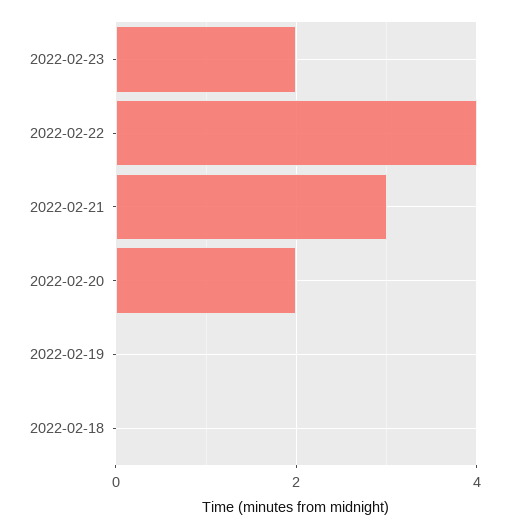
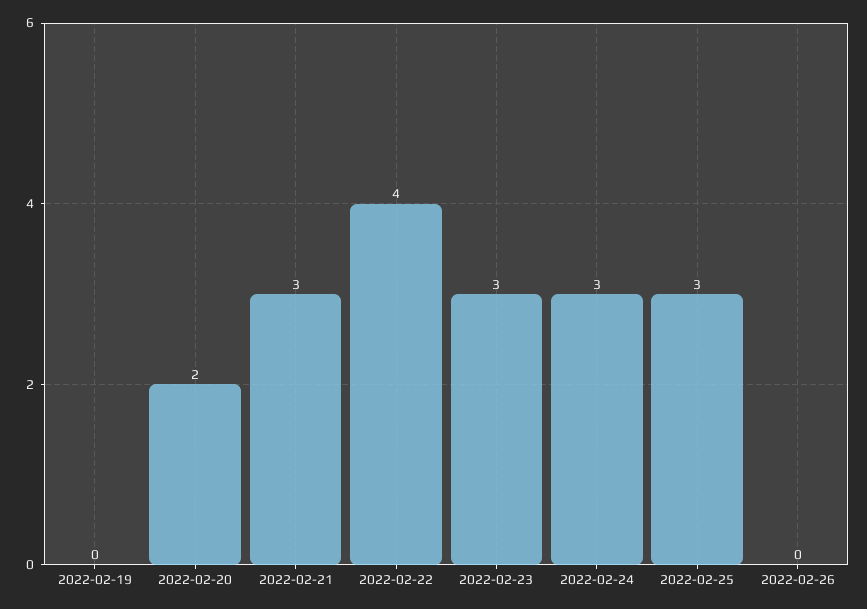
2022-02-23: 2 -> 3
2022-02-18: 0 -> none
2022-02-24: none -> 3
2022-02-25: none -> 3
2022-02-26: none -> 0

